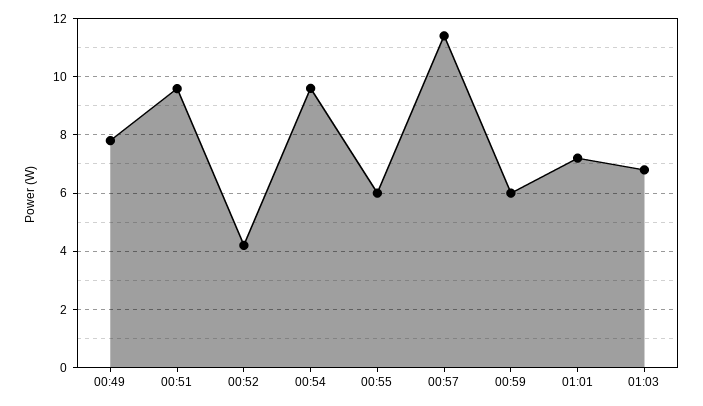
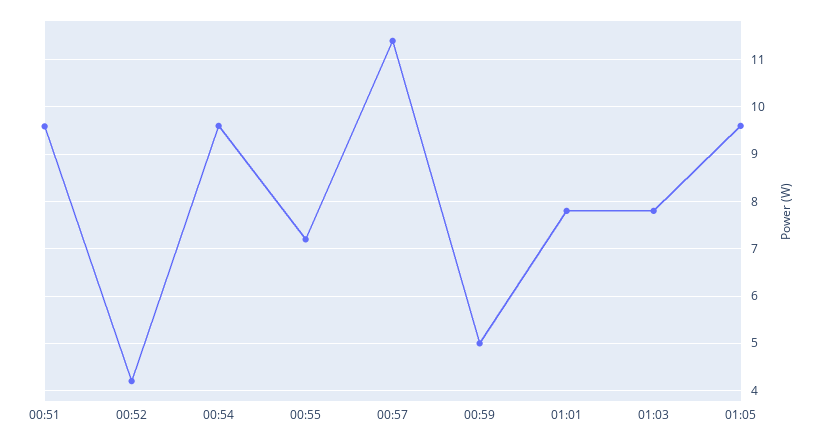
00:49: 7.75 -> none
00:55: 6 -> 7.2
00:59: 6 -> 5
01:01: 7.25 -> 7.8
01:03: 6.75 -> 7.8
01:05: none -> 9.6

